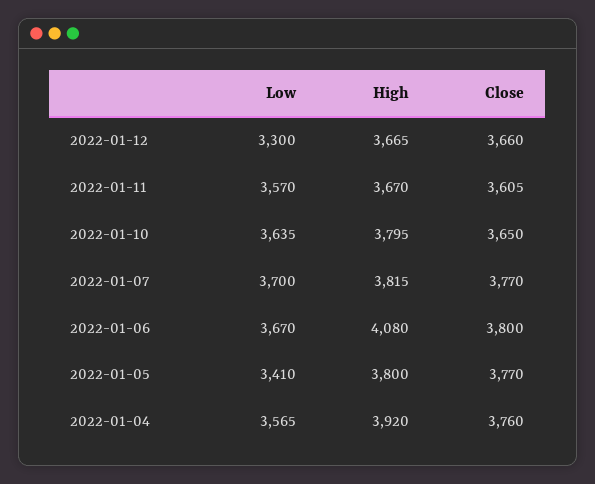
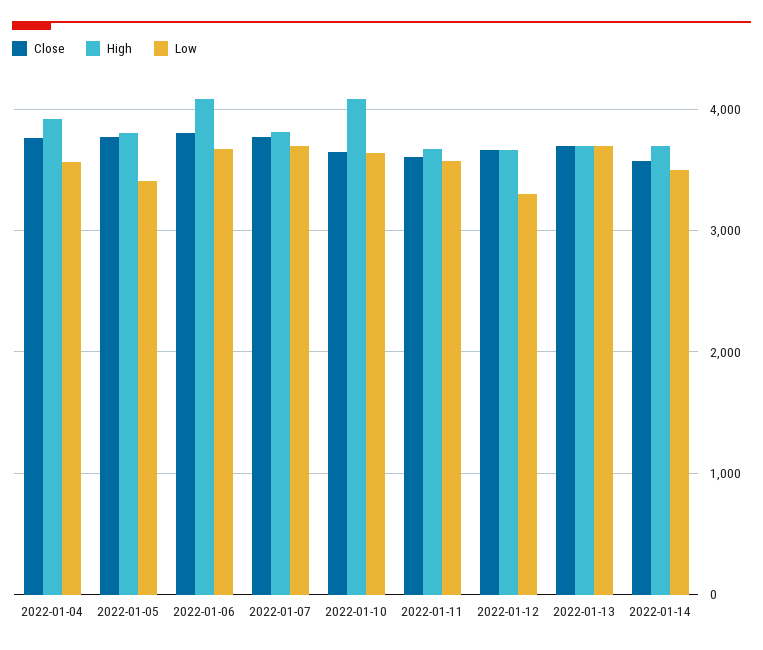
High, 2022-01-10: 3795 -> 4100
Close, 2022-01-13: none -> 3700
High, 2022-01-13: none -> 3700
Low, 2022-01-13: none -> 3700
Close, 2022-01-14: none -> 3600
High, 2022-01-14: none -> 3700
Low, 2022-01-14: none -> 3500

